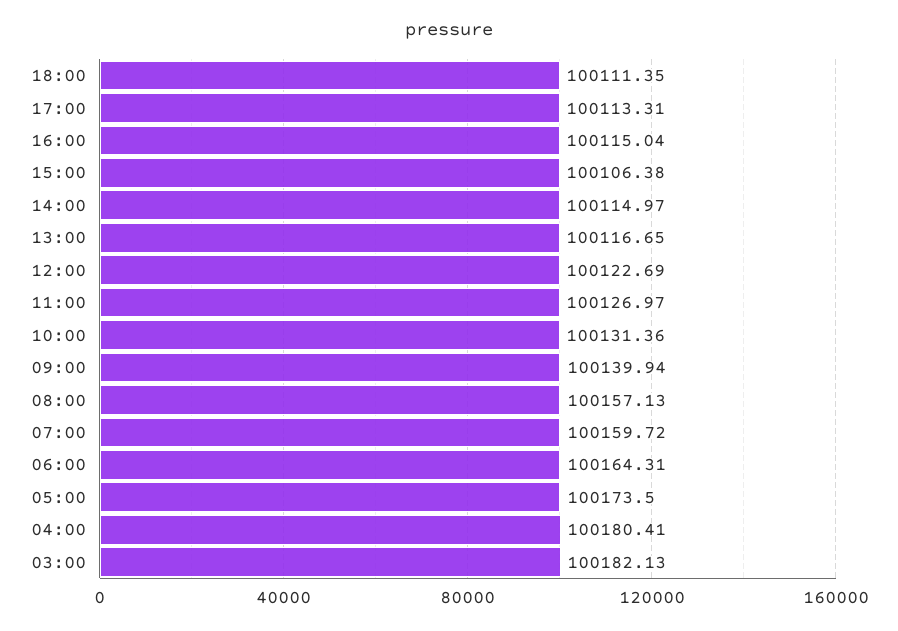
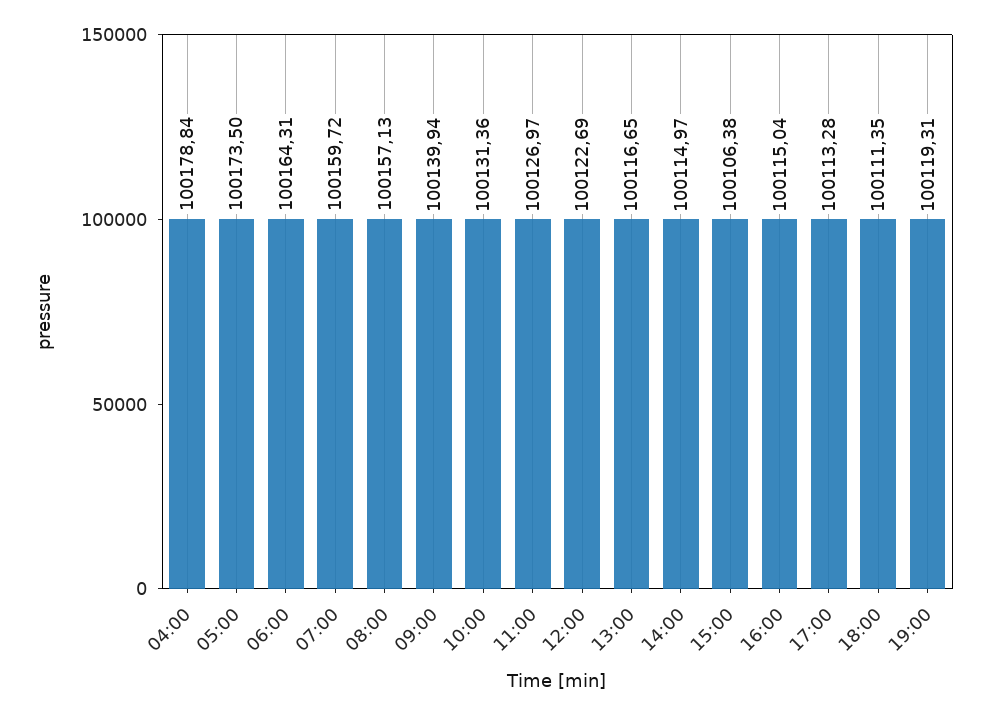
17:00: 100113.31 -> 100113.28
04:00: 100180.41 -> 100178.84
03:00: 100182.13 -> none
19:00: none -> 100119.31

